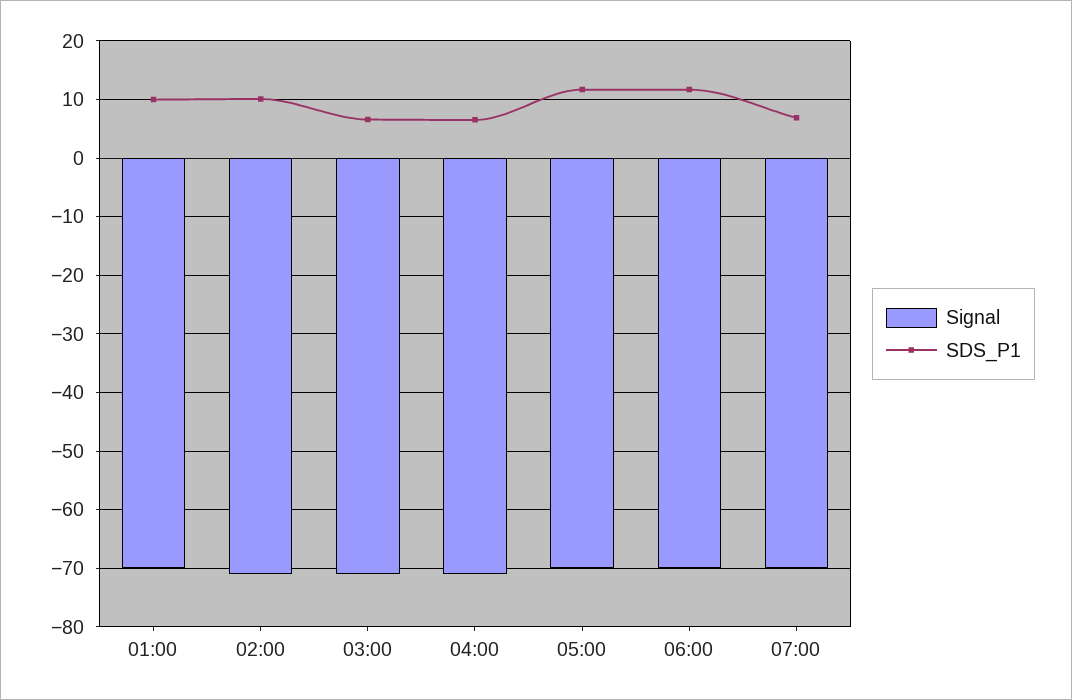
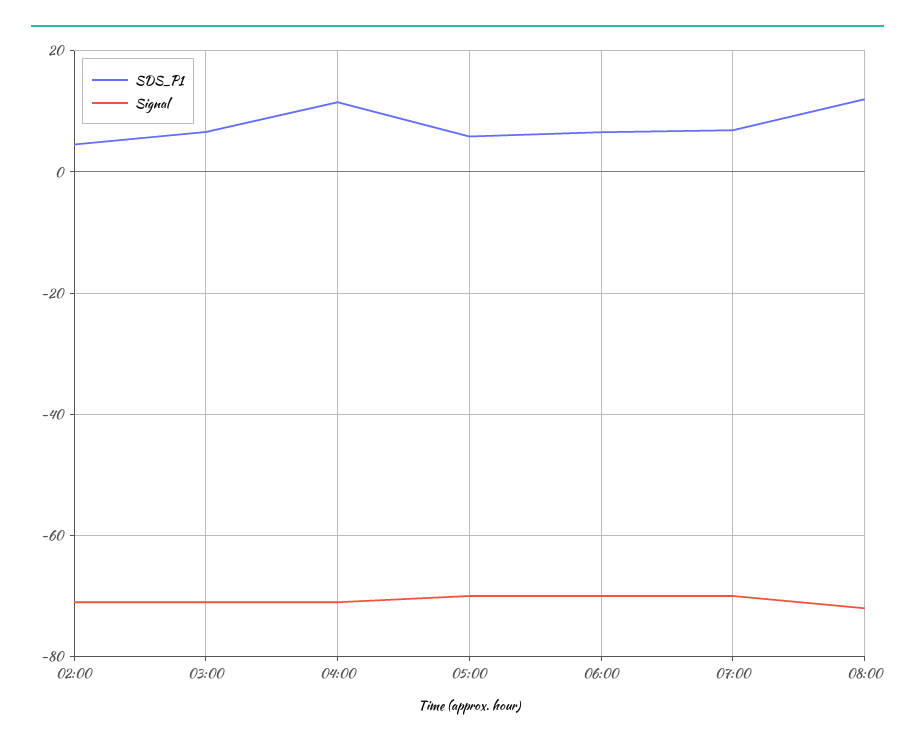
Signal, 01:00: -70 -> none
SDS_P1, 01:00: 10 -> none
SDS_P1, 02:00: 10 -> 4
SDS_P1, 04:00: 6 -> 12
SDS_P1, 05:00: 12 -> 6
SDS_P1, 06:00: 12 -> 6
SDS_P1, 08:00: none -> 12
Signal, 08:00: none -> -72

